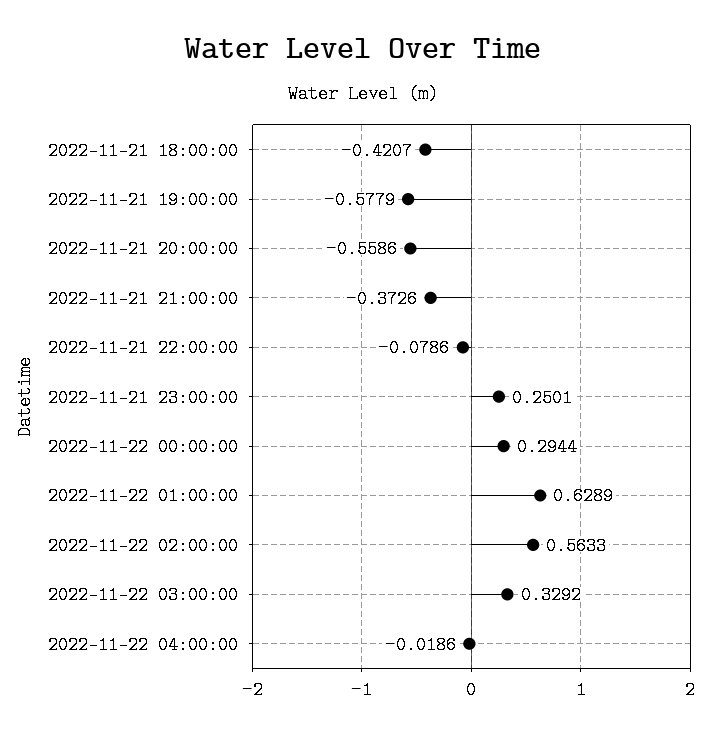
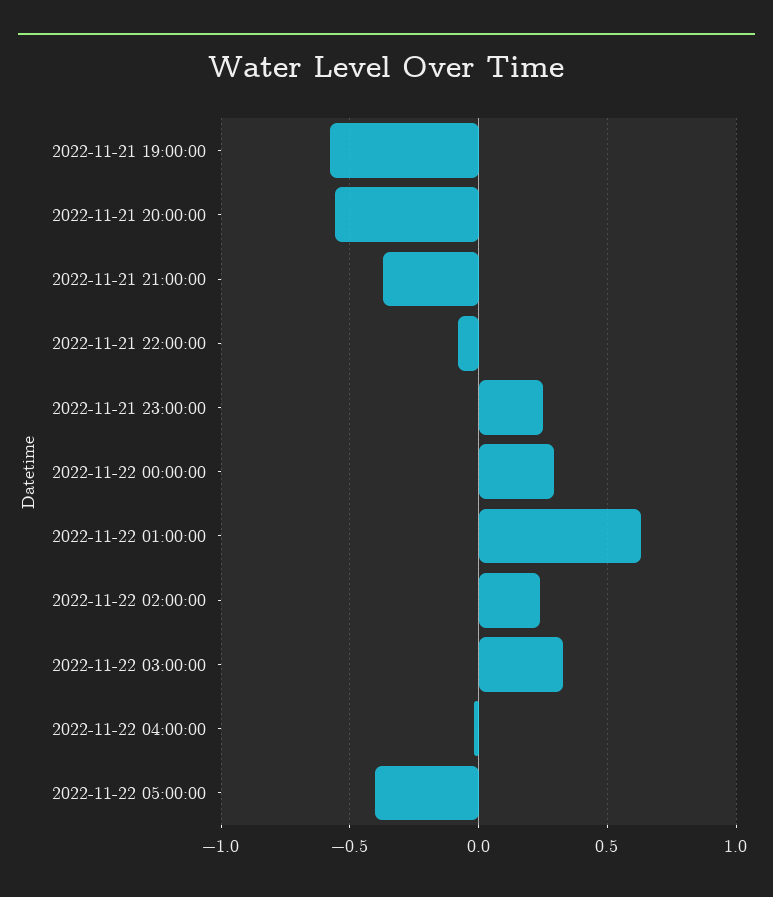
2022-11-21 18:00:00: -0.4207 -> none
2022-11-22 02:00:00: 0.5633 -> 0.25
2022-11-22 05:00:00: none -> -0.4

